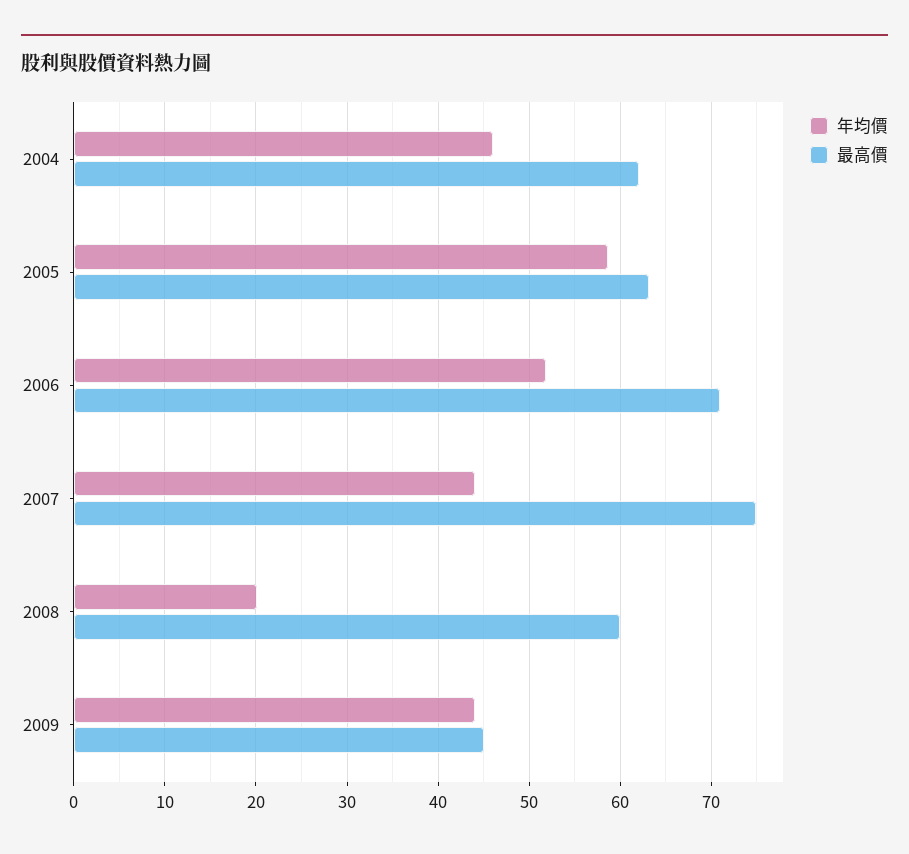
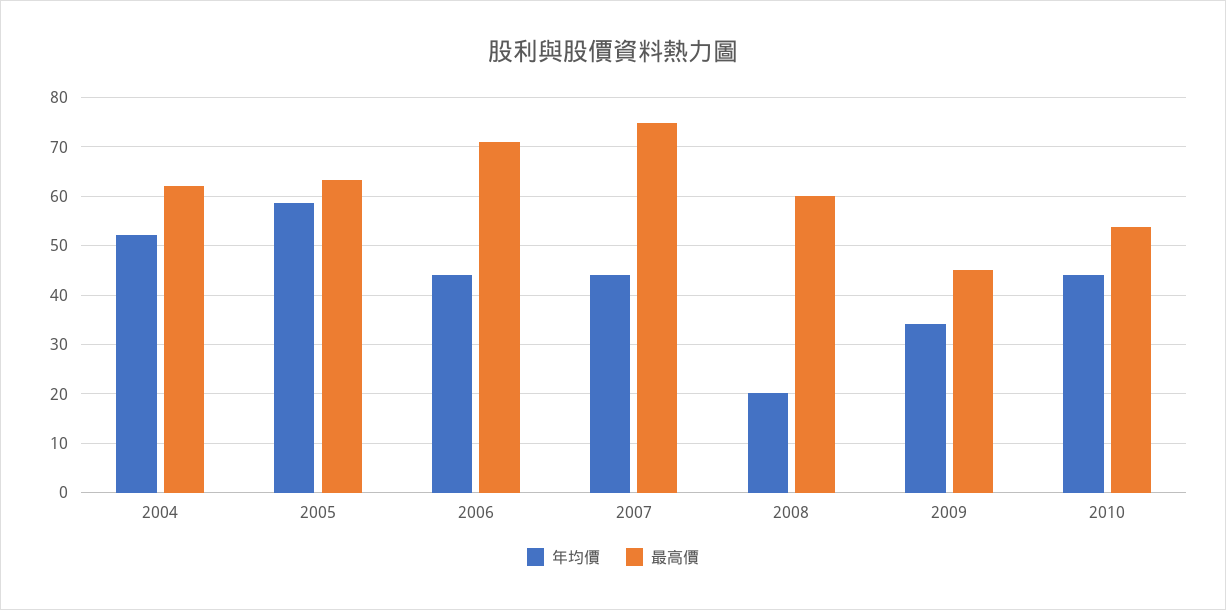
年均價, 2004: 46 -> 52
年均價, 2006: 52 -> 44
年均價, 2009: 44 -> 34
年均價, 2010: none -> 44
最高價, 2010: none -> 54

